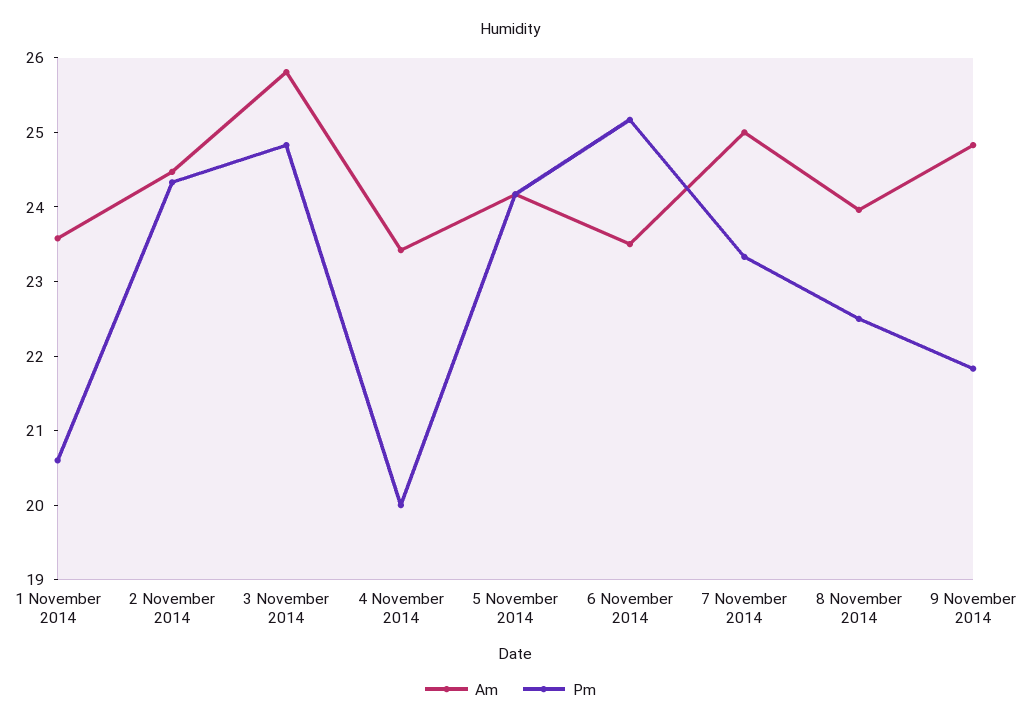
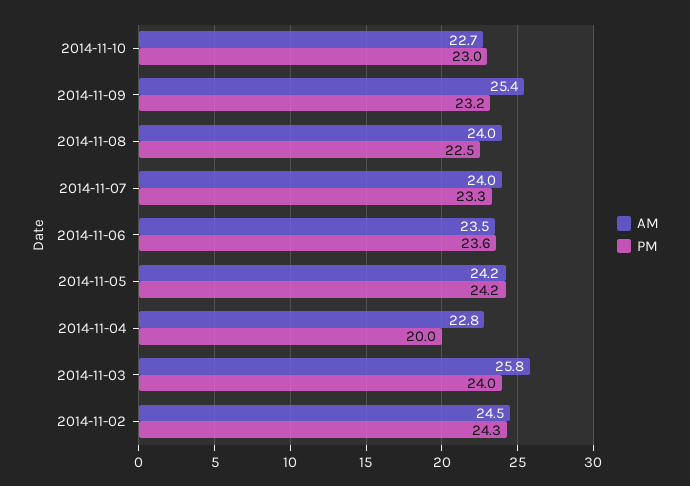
Am, 1 November 2014: 23.6 -> none
Pm, 1 November 2014: 20.6 -> none
Pm, 3 November 2014: 24.8 -> 24
Am, 4 November 2014: 23.4 -> 22.8
Pm, 6 November 2014: 25.2 -> 23.6
Am, 7 November 2014: 25 -> 24
Am, 9 November 2014: 24.8 -> 25.4
Pm, 9 November 2014: 21.8 -> 23.2
Am, 2014-11-10: none -> 22.7
Pm, 2014-11-10: none -> 23

